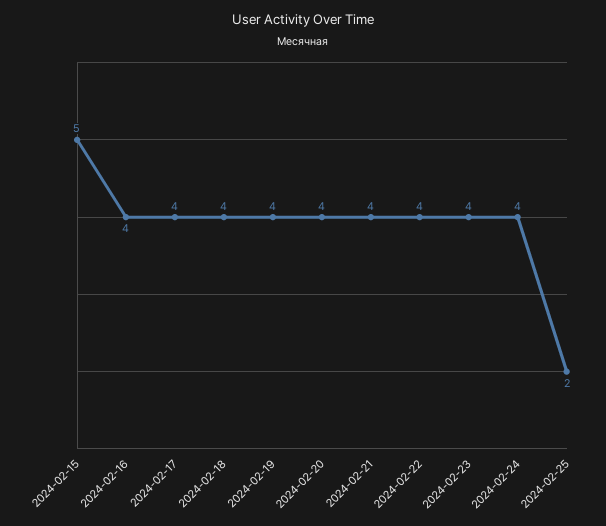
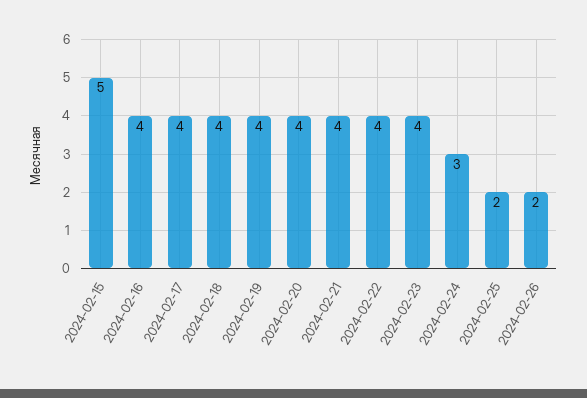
2024-02-24: 4 -> 3
2024-02-26: none -> 2

